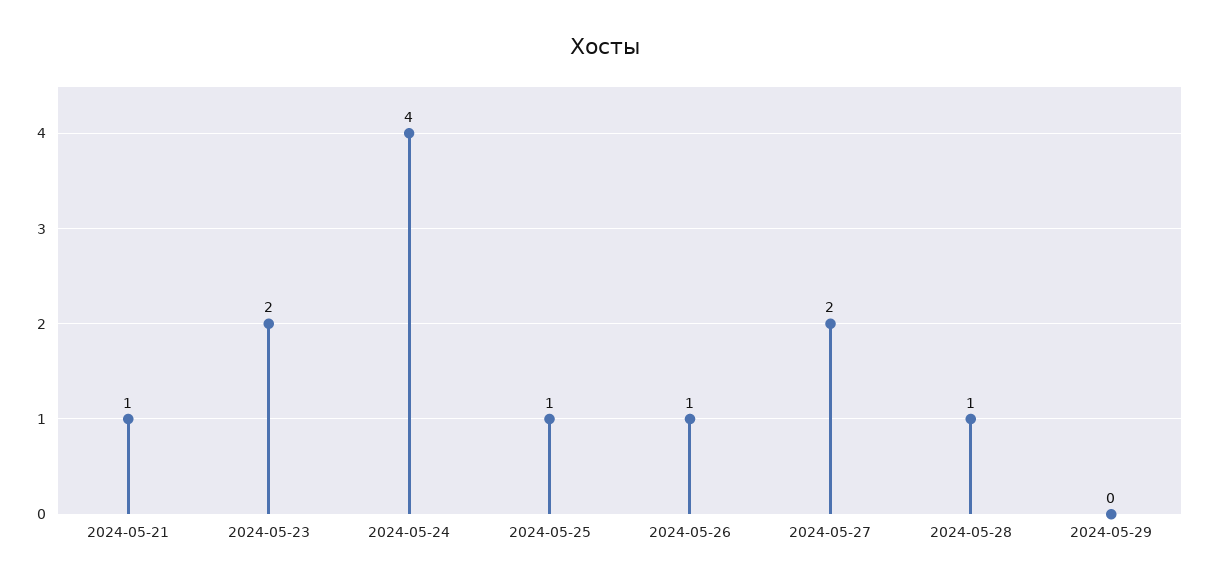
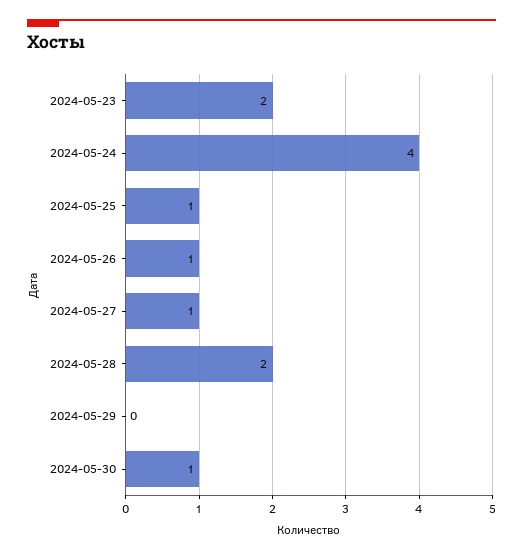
2024-05-21: 1 -> none
2024-05-27: 2 -> 1
2024-05-28: 1 -> 2
2024-05-30: none -> 1

